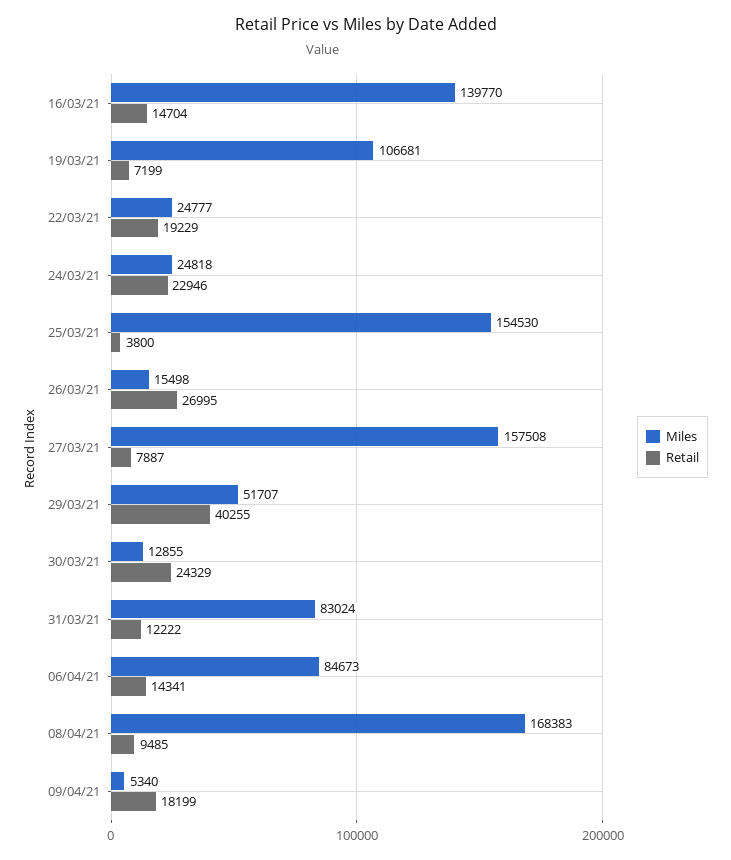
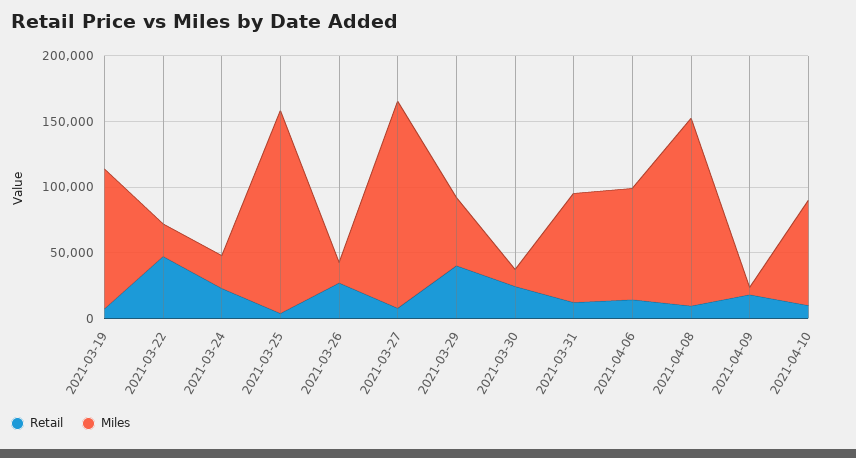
Miles, 16/03/21: 139770 -> none
Retail, 16/03/21: 14704 -> none
Retail, 22/03/21: 19229 -> 50000
Miles, 08/04/21: 168383 -> 140000
Retail, 2021-04-10: none -> 10000
Miles, 2021-04-10: none -> 80000

